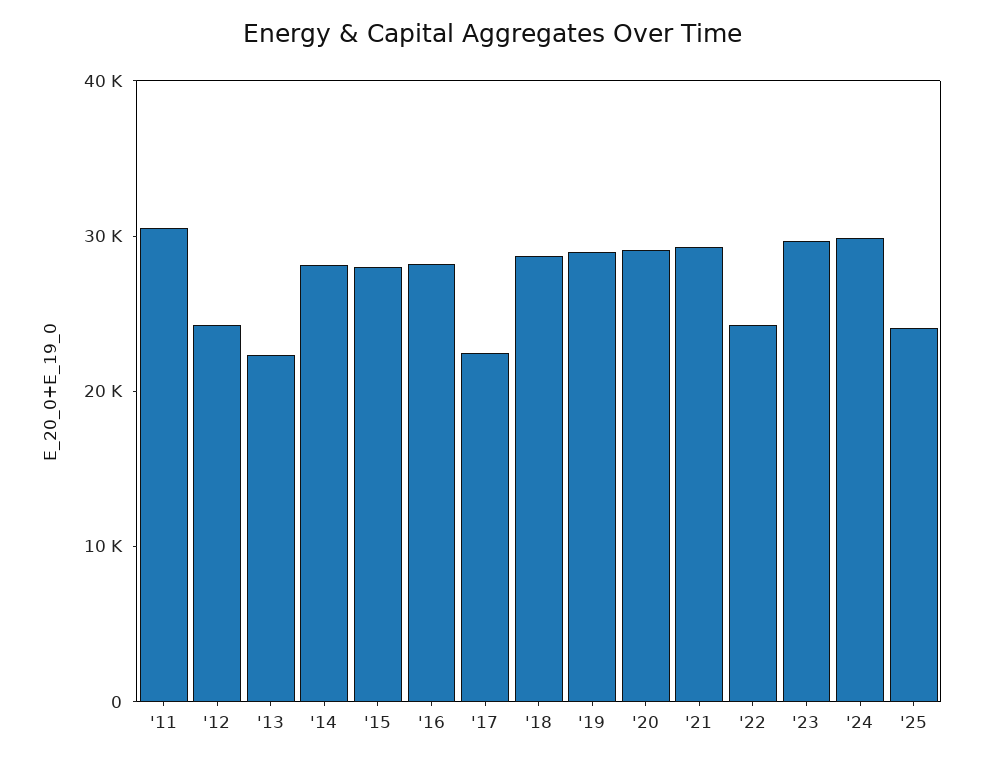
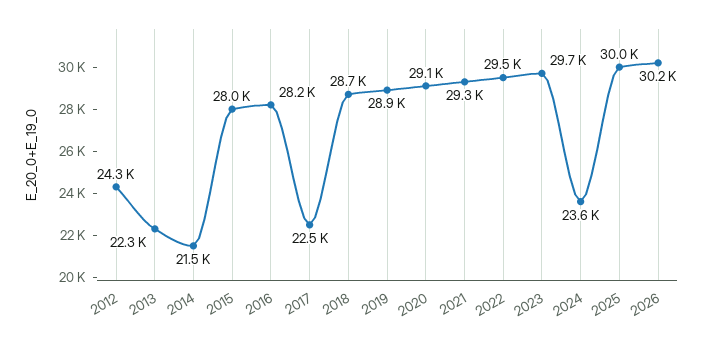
'11: 30000 -> none
'14: 28000 -> 21500
'22: 24000 -> 29500
'24: 30000 -> 23600
'25: 24000 -> 30000
2026: none -> 30200

